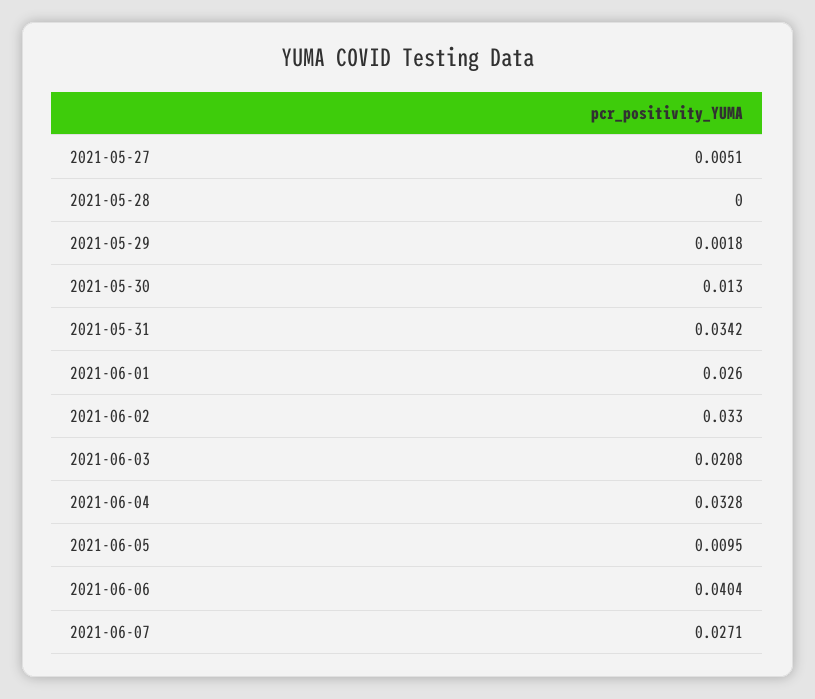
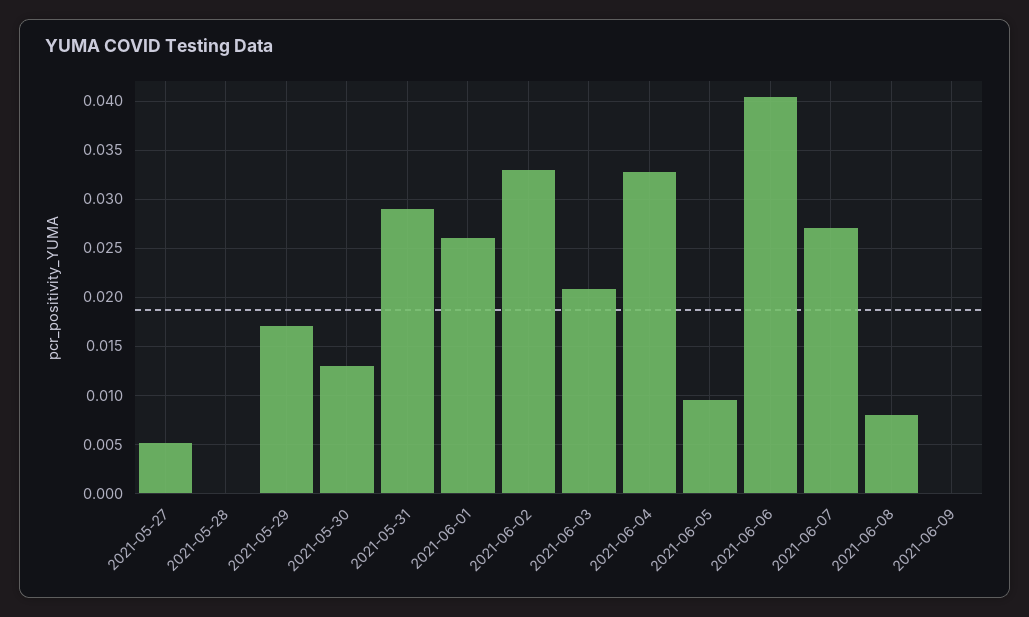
2021-05-29: 0.0018 -> 0.017
2021-05-31: 0.0342 -> 0.029
2021-06-08: none -> 0.008
2021-06-09: none -> 0

